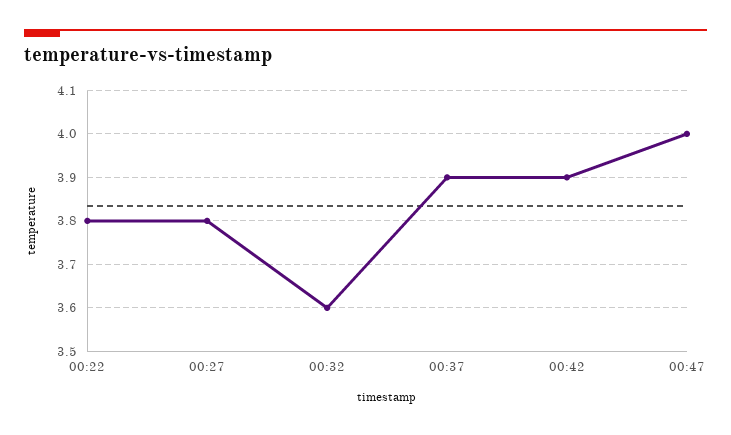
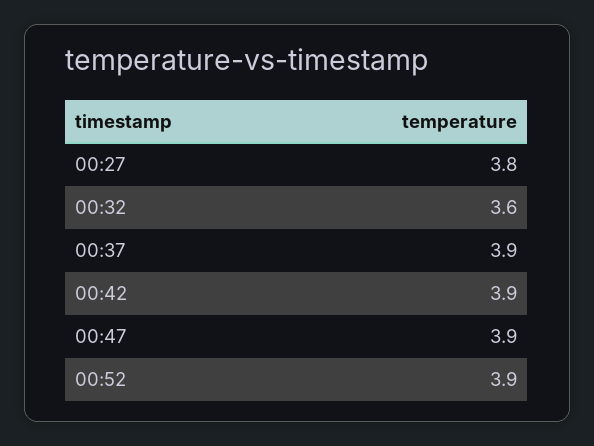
00:22: 3.8 -> none
00:47: 4 -> 3.9
00:52: none -> 3.9

